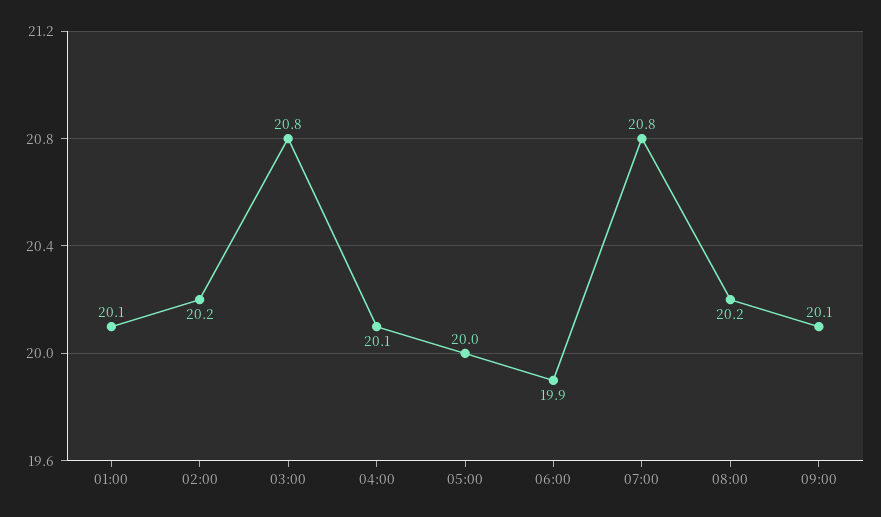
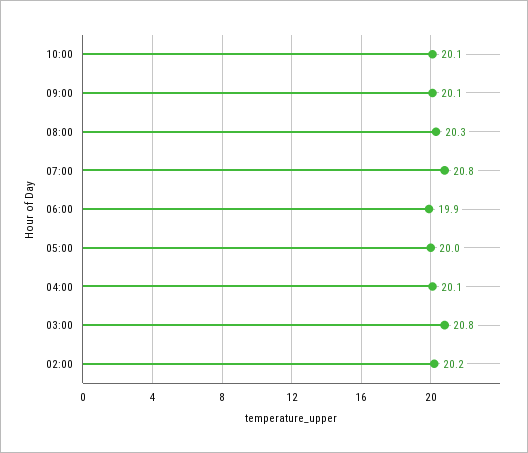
01:00: 20.1 -> none
08:00: 20.2 -> 20.3
10:00: none -> 20.1

